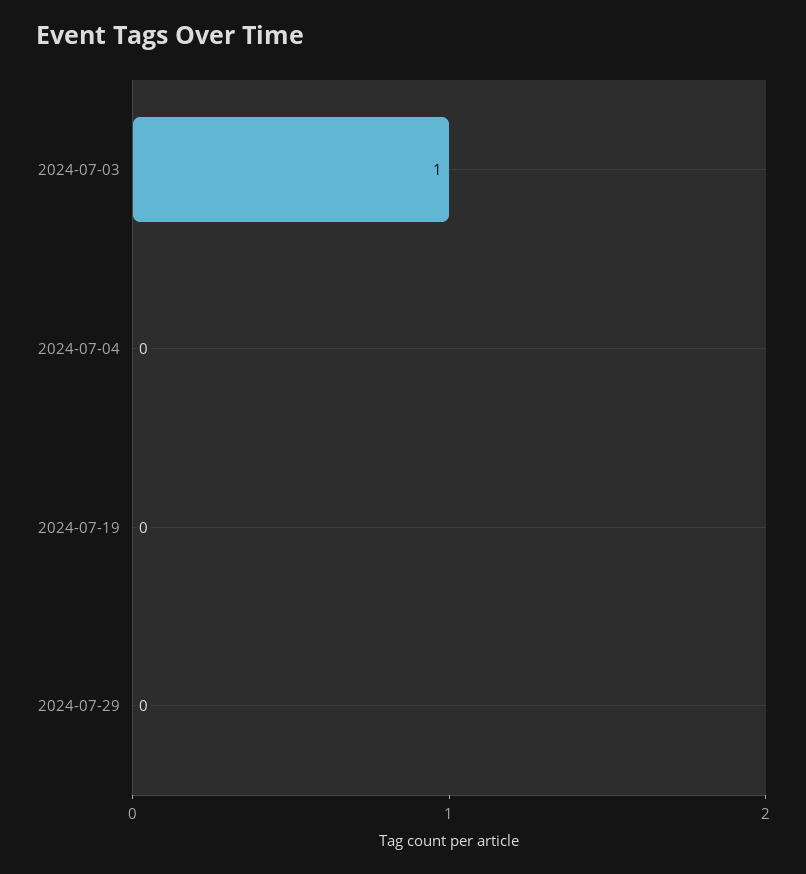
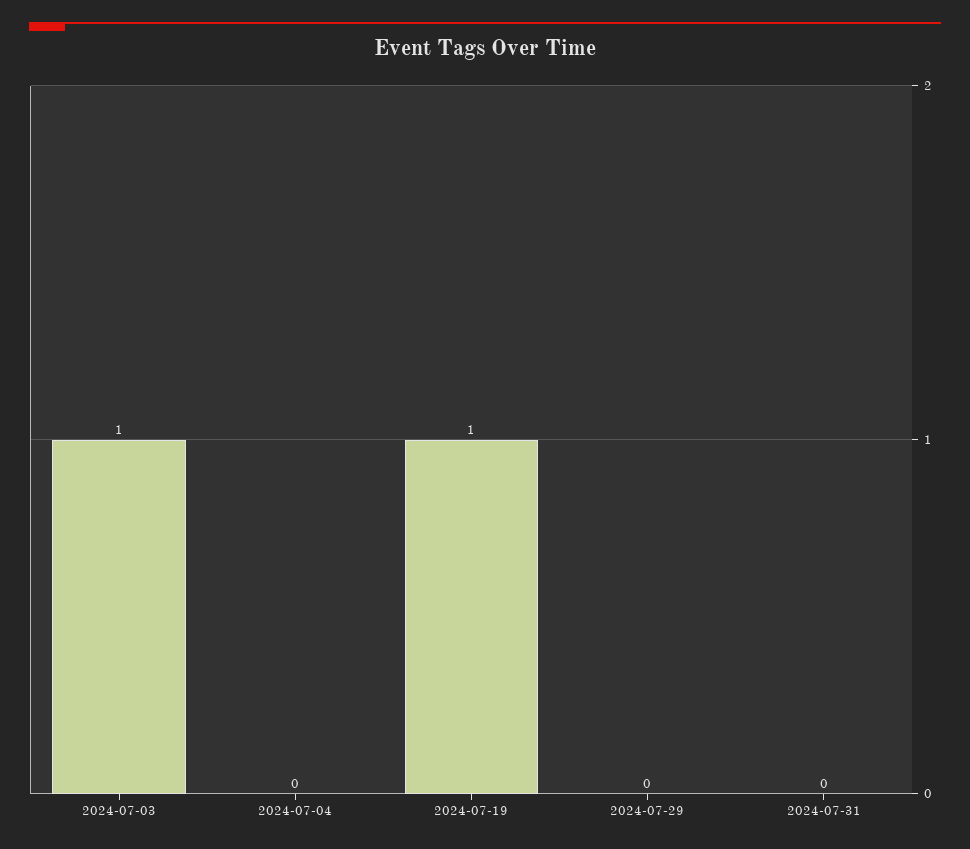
2024-07-19: 0 -> 1
2024-07-31: none -> 0

